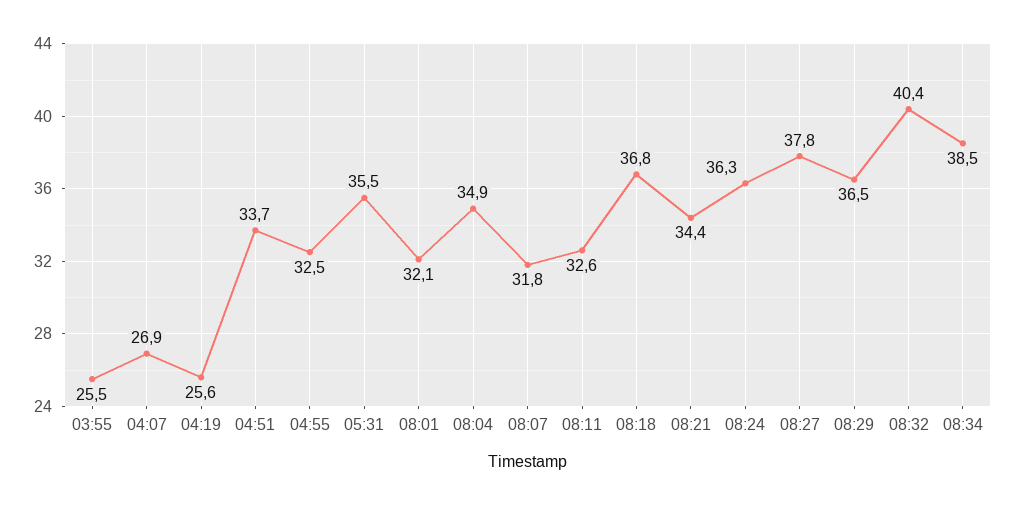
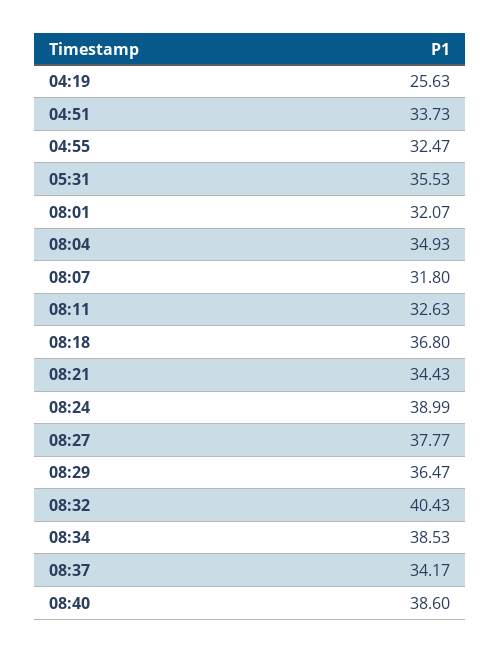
03:55: 25.5 -> none
04:07: 26.9 -> none
08:24: 36.3 -> 38.99
08:37: none -> 34.17
08:40: none -> 38.6

